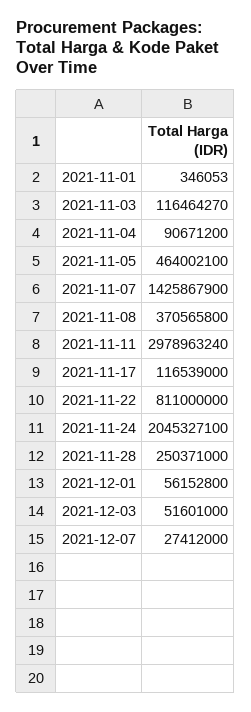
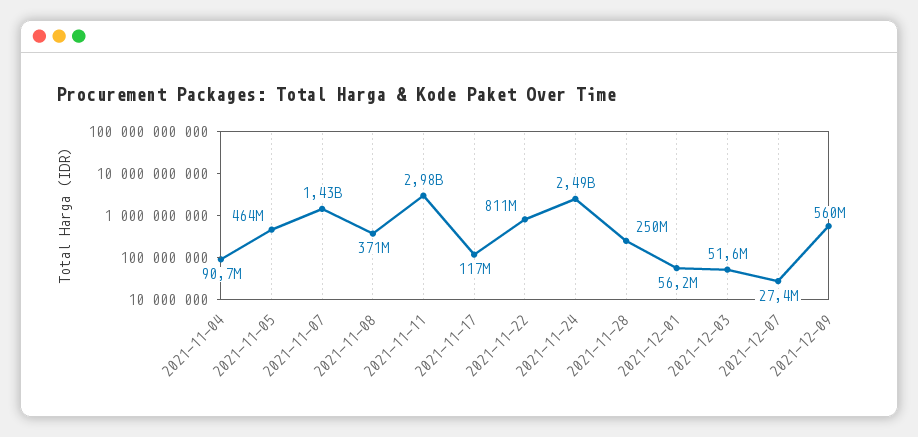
2021-11-01: 346053 -> none
2021-11-03: 116464270 -> none
2021-11-24: 2045327100 -> 2490000000
2021-12-09: none -> 560000000

